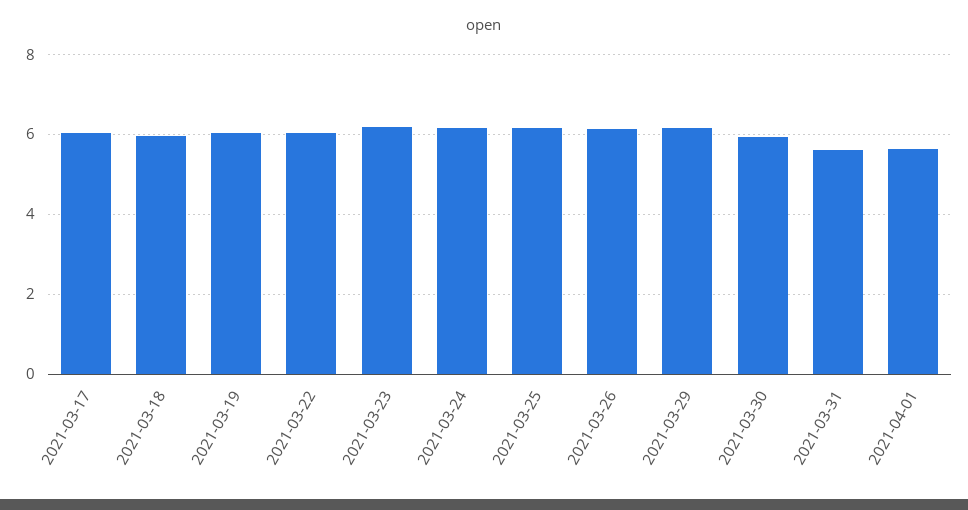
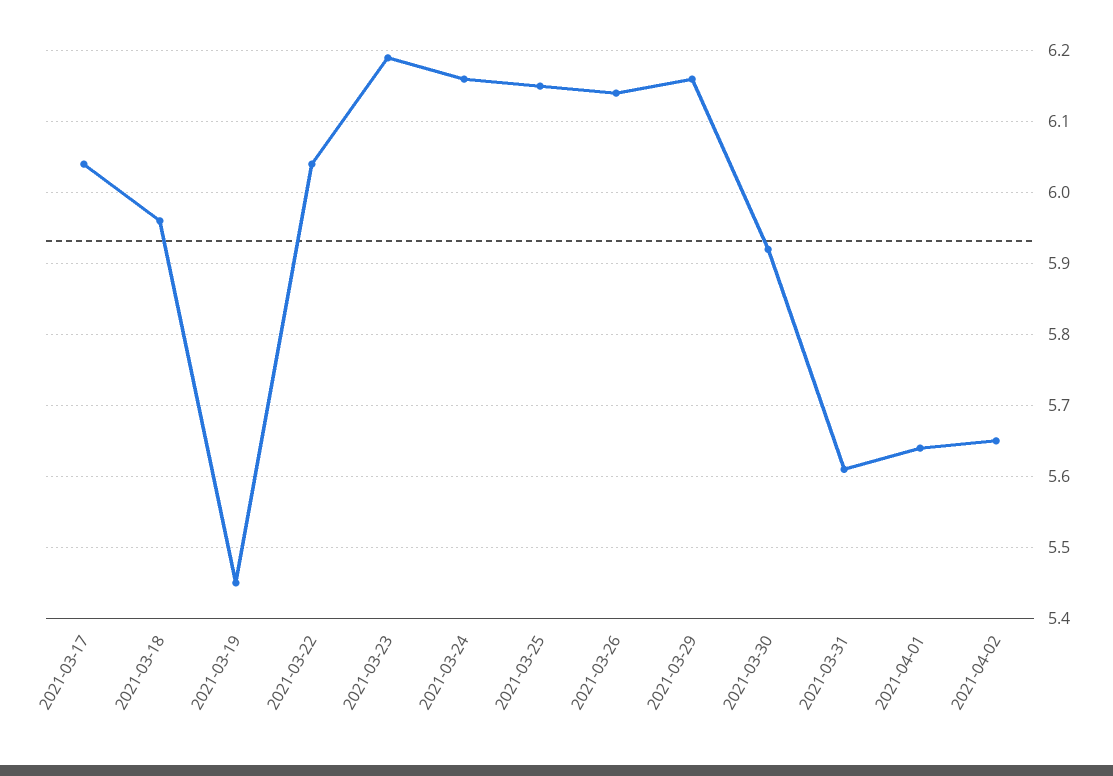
2021-03-19: 6 -> 5.45
2021-04-02: none -> 5.65

